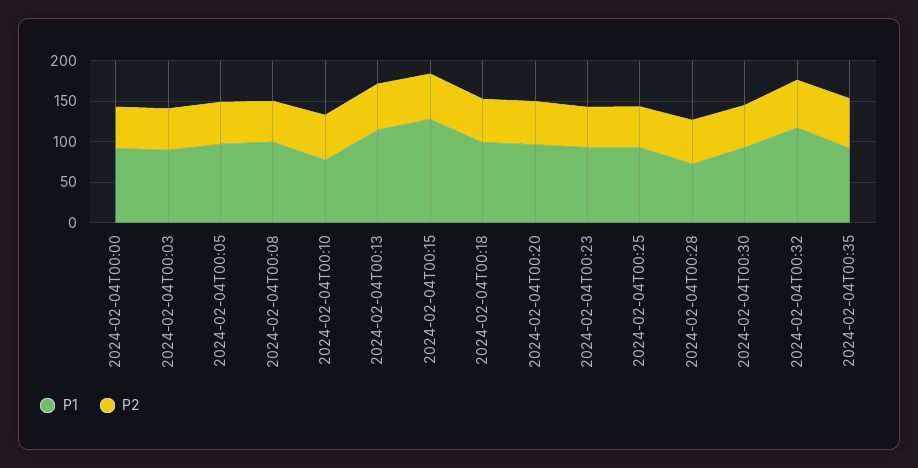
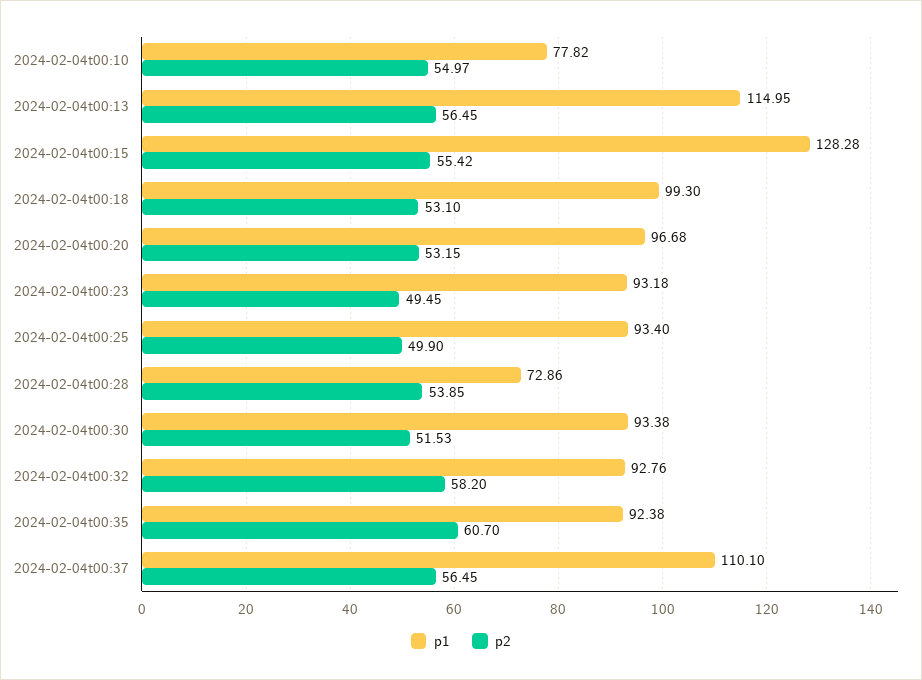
P1, 2024-02-04T00:00: 90 -> none
P2, 2024-02-04T00:00: 50 -> none
P1, 2024-02-04T00:03: 90 -> none
P2, 2024-02-04T00:03: 50 -> none
P1, 2024-02-04T00:05: 100 -> none
P2, 2024-02-04T00:05: 50 -> none
P1, 2024-02-04T00:08: 100 -> none
P2, 2024-02-04T00:08: 50 -> none
P1, 2024-02-04T00:32: 120 -> 92.76
P1, 2024-02-04t00:37: none -> 110.1
P2, 2024-02-04t00:37: none -> 56.45

